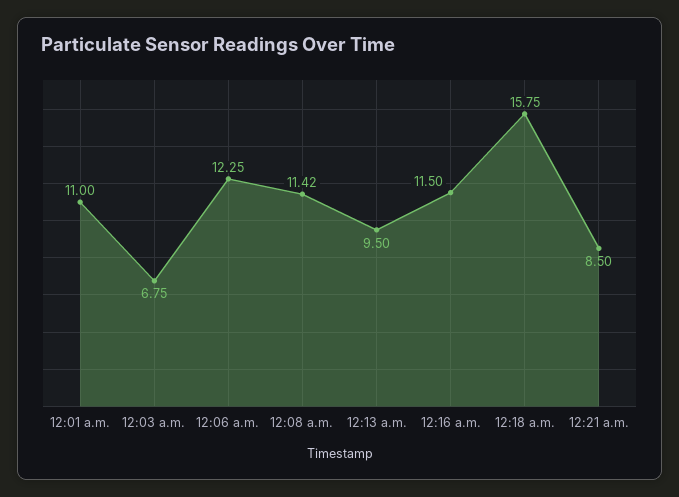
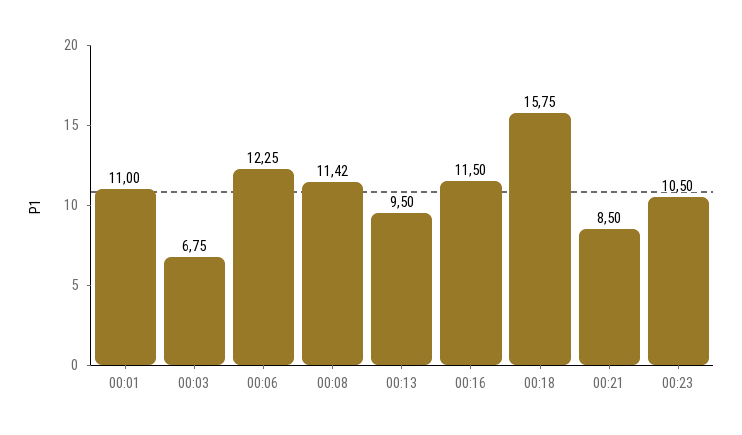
00:23: none -> 10.5

